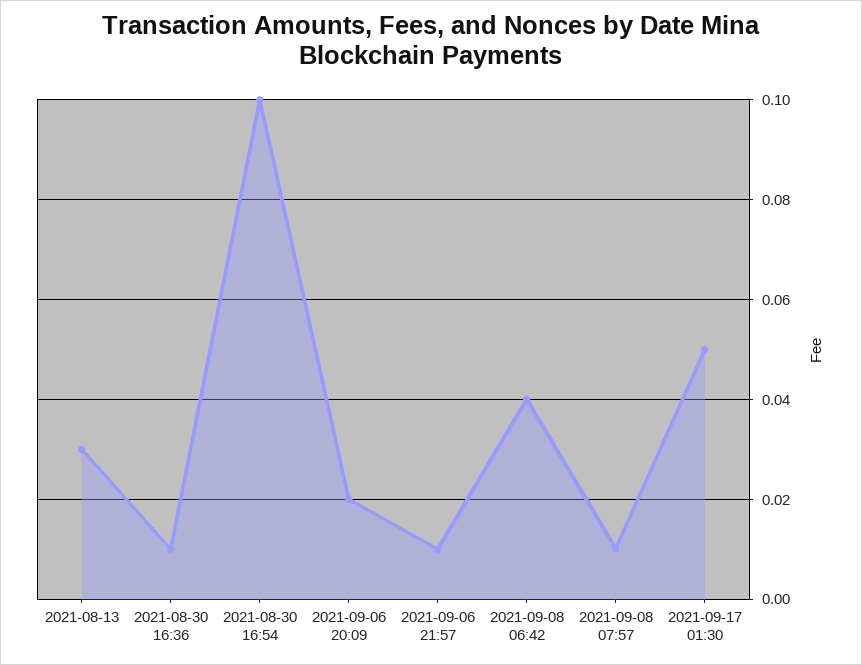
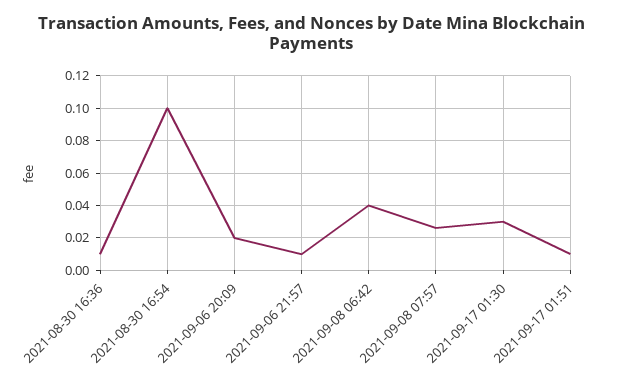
2021-08-13: 0.03 -> none
2021-09-08 07:57: 0.01 -> 0.025
2021-09-17 01:30: 0.05 -> 0.03
2021-09-17 01:51: none -> 0.01

